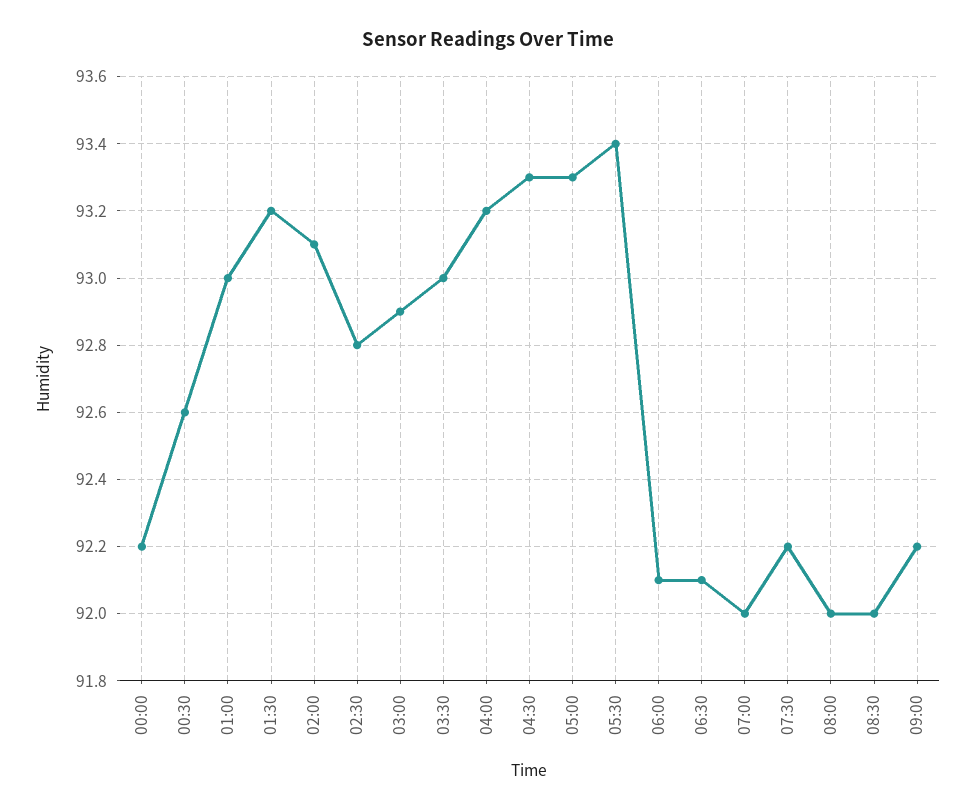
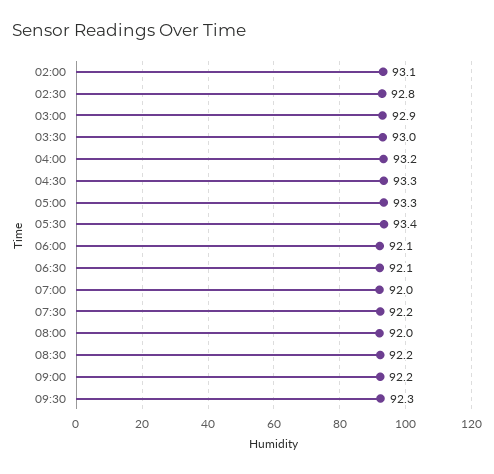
00:00: 92.2 -> none
00:30: 92.6 -> none
01:00: 93 -> none
01:30: 93.2 -> none
08:30: 92 -> 92.2
09:30: none -> 92.3

